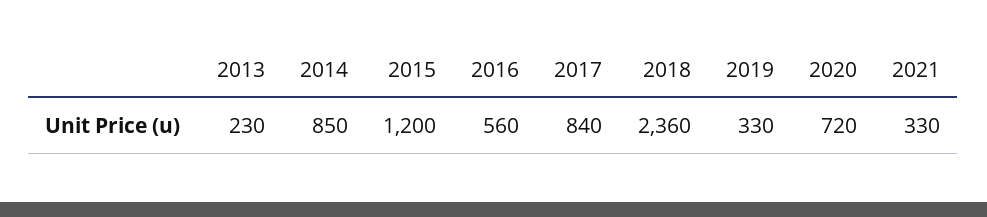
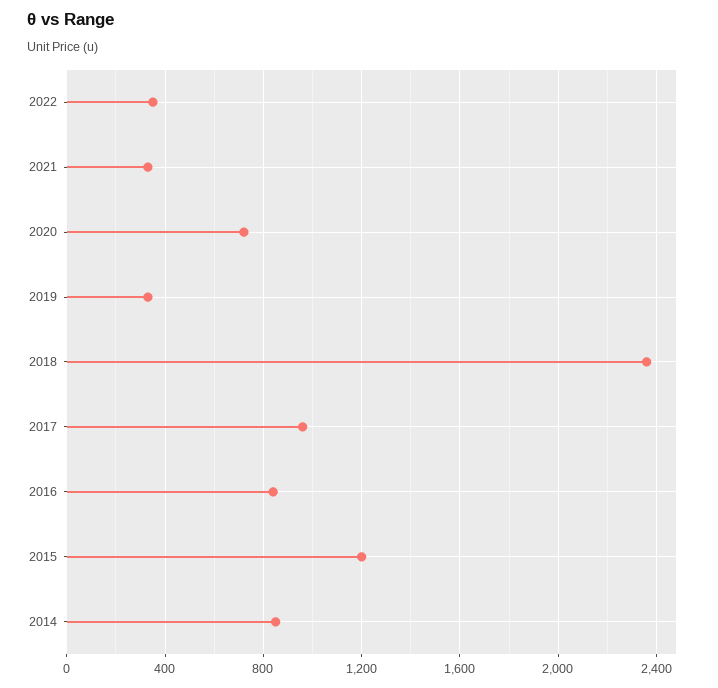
2013: 230 -> none
2016: 560 -> 850
2017: 840 -> 950
2022: none -> 350

